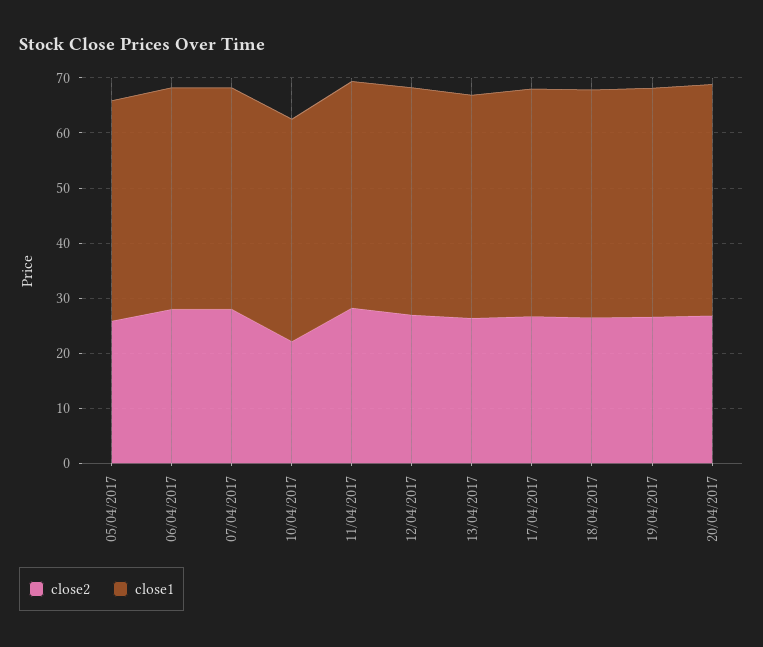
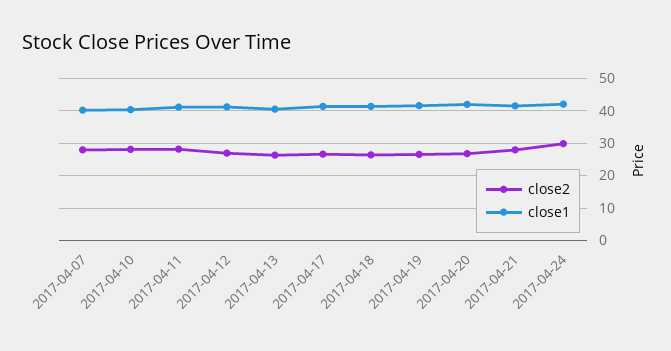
close2, 05/04/2017: 26 -> none
close1, 05/04/2017: 40 -> none
close2, 06/04/2017: 28 -> none
close1, 06/04/2017: 40 -> none
close2, 10/04/2017: 22 -> 28
close2, 2017-04-21: none -> 28
close1, 2017-04-21: none -> 42
close2, 2017-04-24: none -> 30
close1, 2017-04-24: none -> 42

